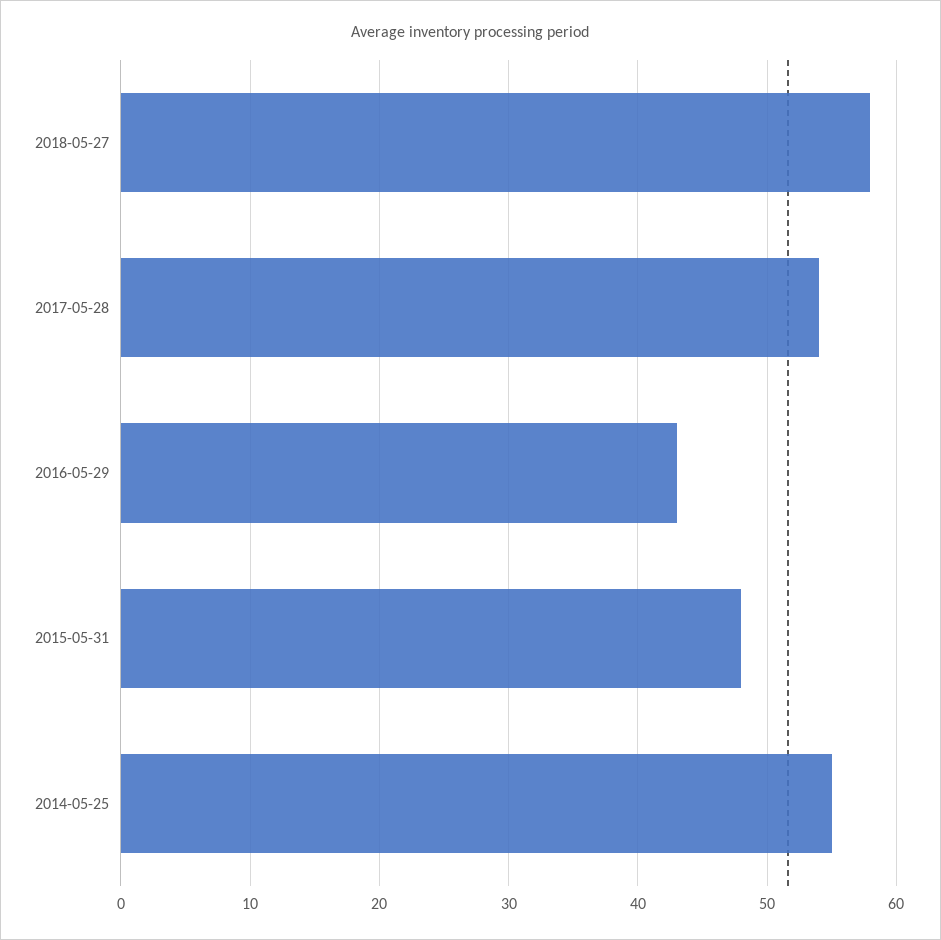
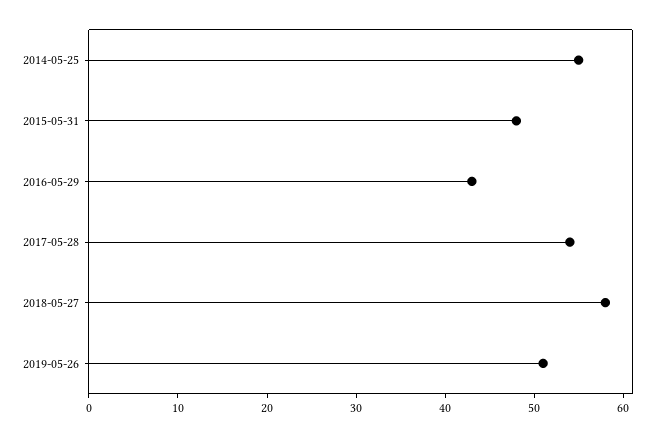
2019-05-26: none -> 51

